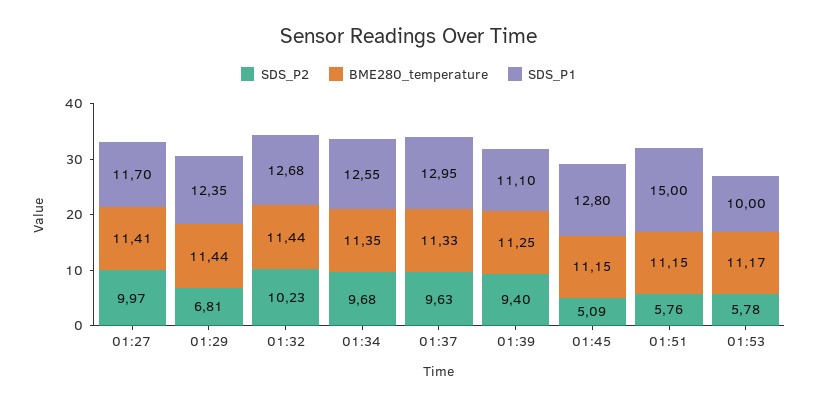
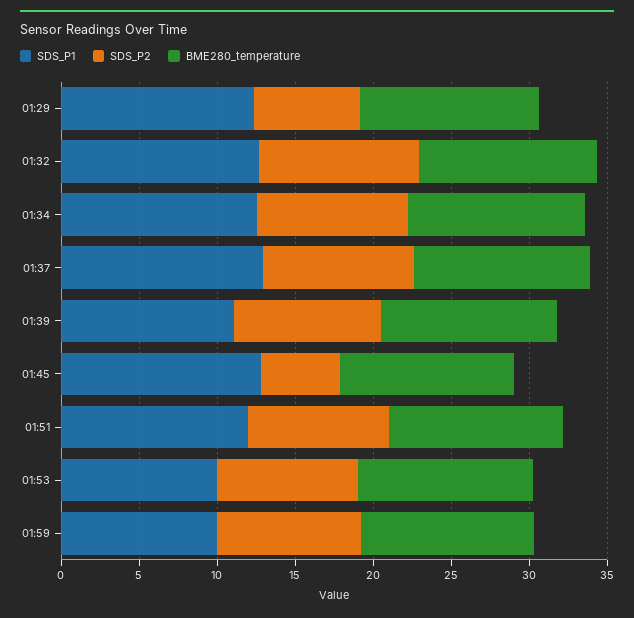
SDS_P2, 01:27: 9.97 -> none
BME280_temperature, 01:27: 11.41 -> none
SDS_P1, 01:27: 11.7 -> none
SDS_P2, 01:51: 5.76 -> 9
SDS_P1, 01:51: 15 -> 12
SDS_P2, 01:53: 5.78 -> 9
SDS_P1, 01:59: none -> 10
SDS_P2, 01:59: none -> 9
BME280_temperature, 01:59: none -> 11

